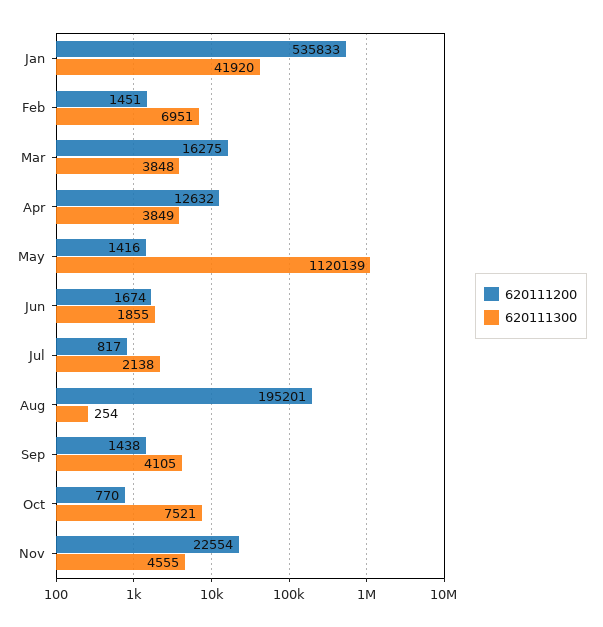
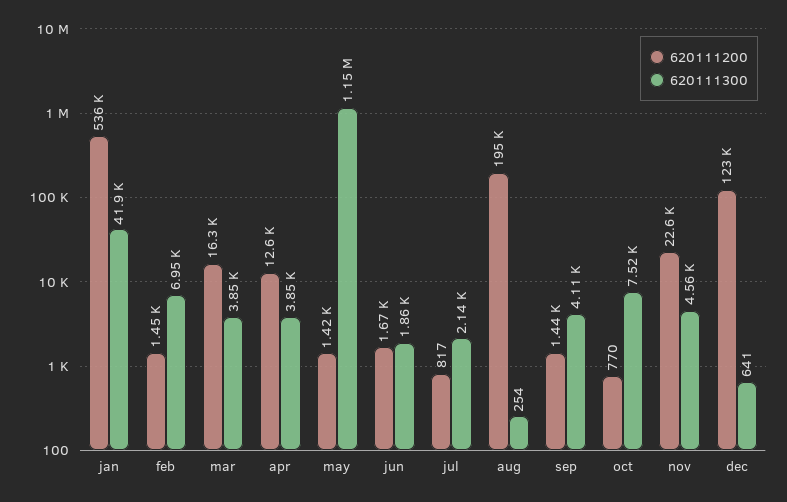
620111300, May: 1120139 -> 1150000
620111200, dec: none -> 123000
620111300, dec: none -> 641

